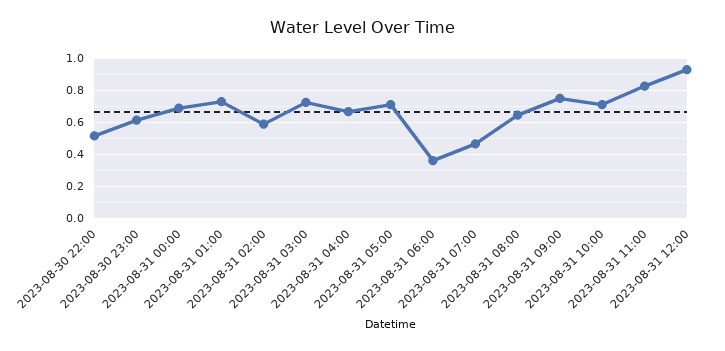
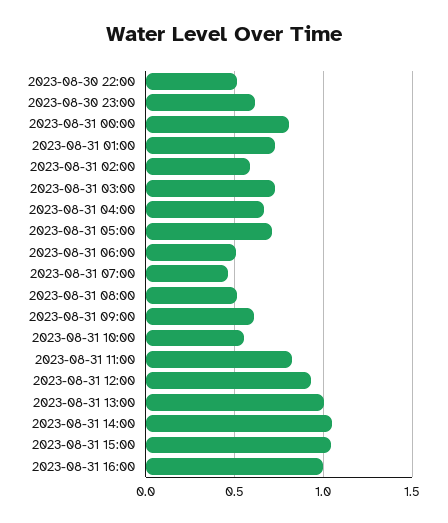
2023-08-31 00:00: 0.7 -> 0.8
2023-08-31 06:00: 0.35 -> 0.5
2023-08-31 08:00: 0.65 -> 0.5
2023-08-31 09:00: 0.75 -> 0.6
2023-08-31 10:00: 0.7 -> 0.55
2023-08-31 13:00: none -> 1
2023-08-31 14:00: none -> 1.05
2023-08-31 15:00: none -> 1.05
2023-08-31 16:00: none -> 1

